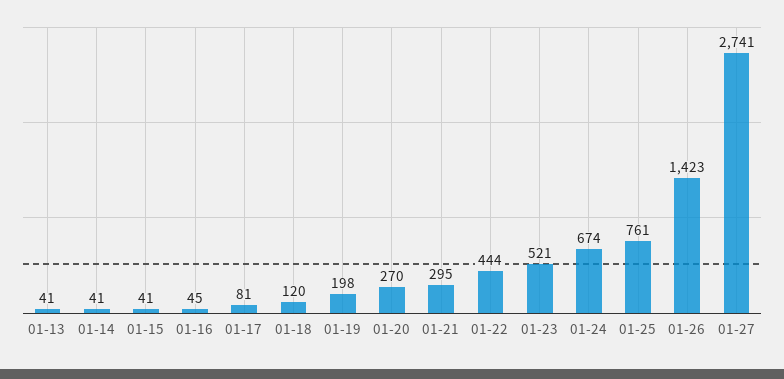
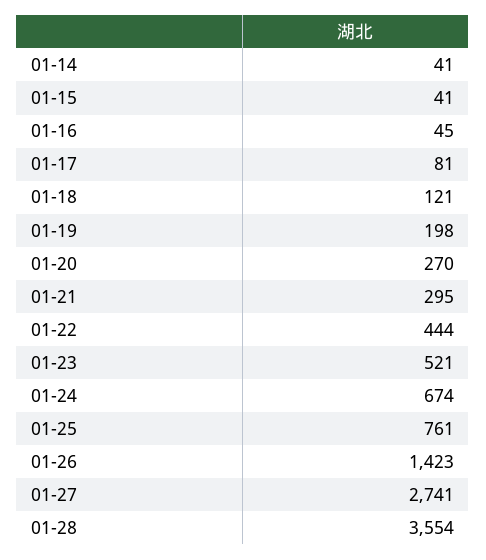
01-13: 41 -> none
01-18: 120 -> 121
01-28: none -> 3554

